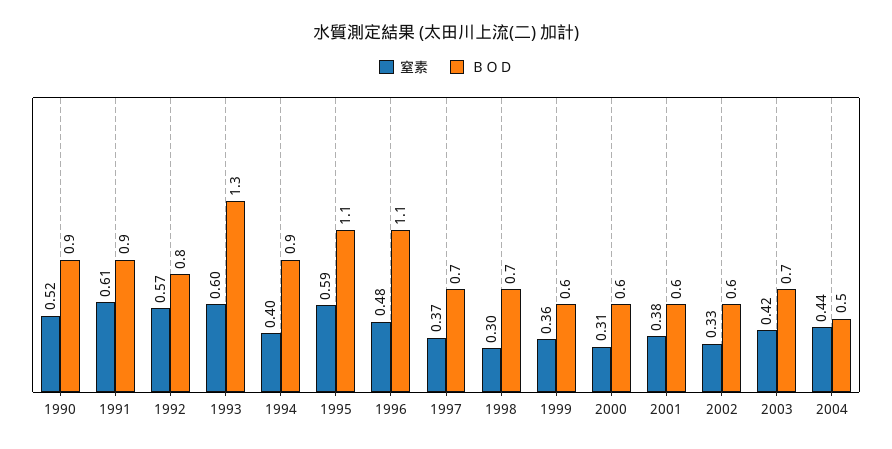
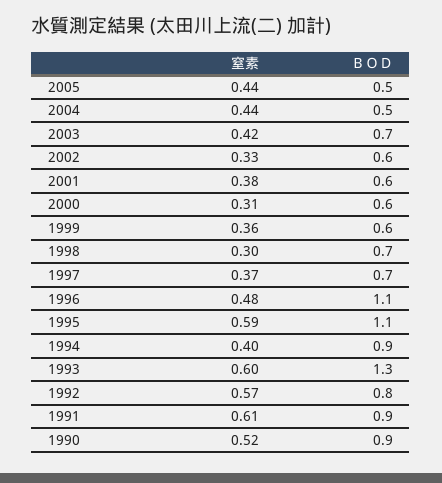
窒素, 2005: none -> 0.44
ＢＯＤ, 2005: none -> 0.5

